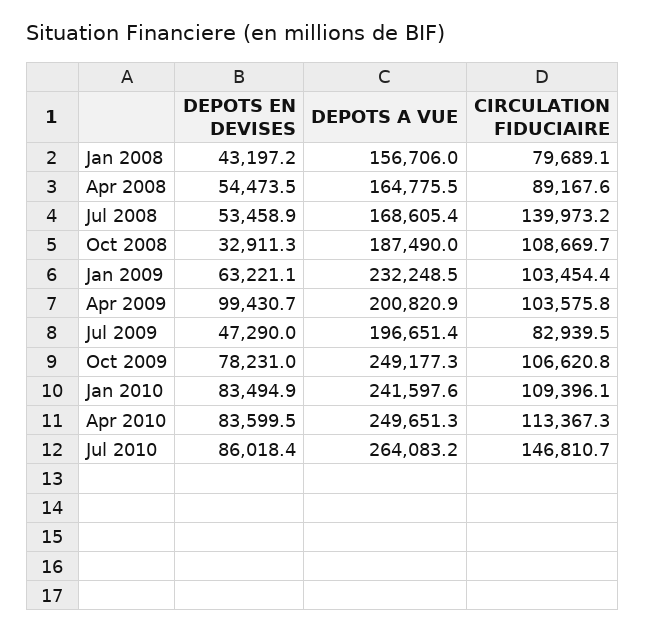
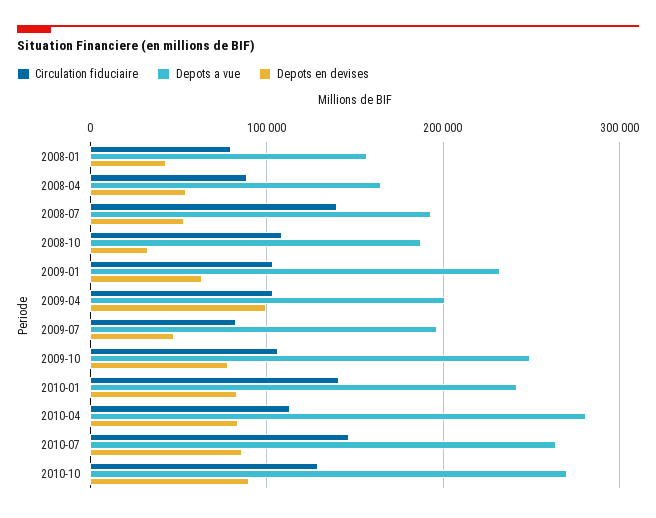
DEPOTS A VUE, Jul 2008: 168605.4 -> 190000
CIRCULATION FIDUCIAIRE, Jan 2010: 109396.1 -> 140000
DEPOTS A VUE, Apr 2010: 249651.3 -> 280000
CIRCULATION FIDUCIAIRE, 2010-10: none -> 130000
DEPOTS A VUE, 2010-10: none -> 270000
DEPOTS EN DEVISES, 2010-10: none -> 90000

